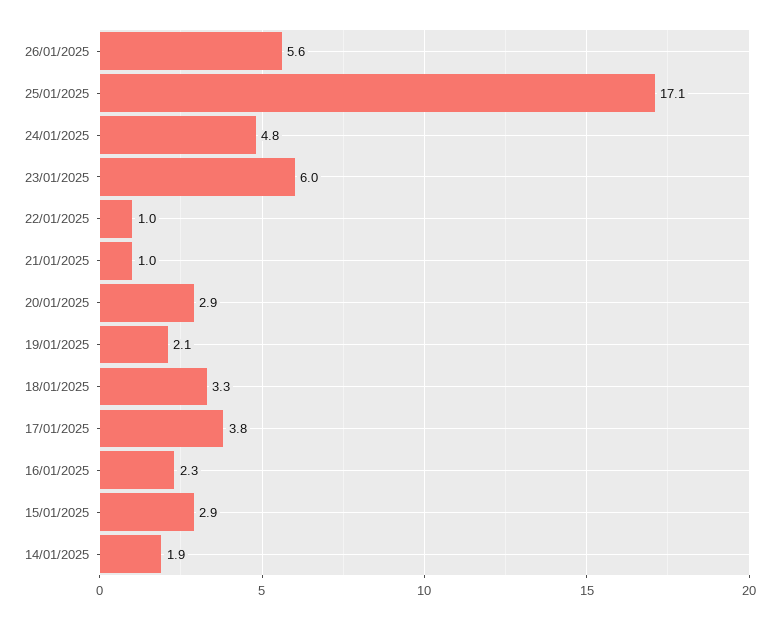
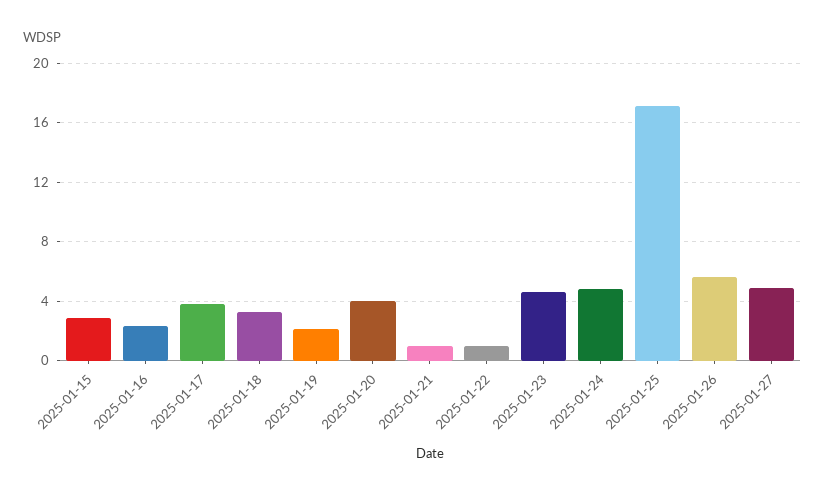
23/01/2025: 6 -> 4.5
20/01/2025: 2.9 -> 4
14/01/2025: 1.9 -> none
2025-01-27: none -> 5

